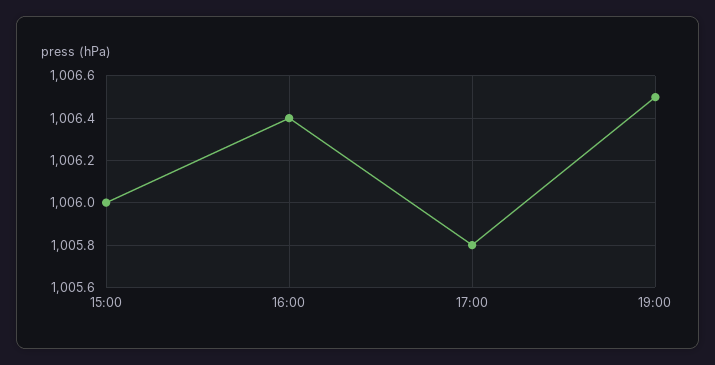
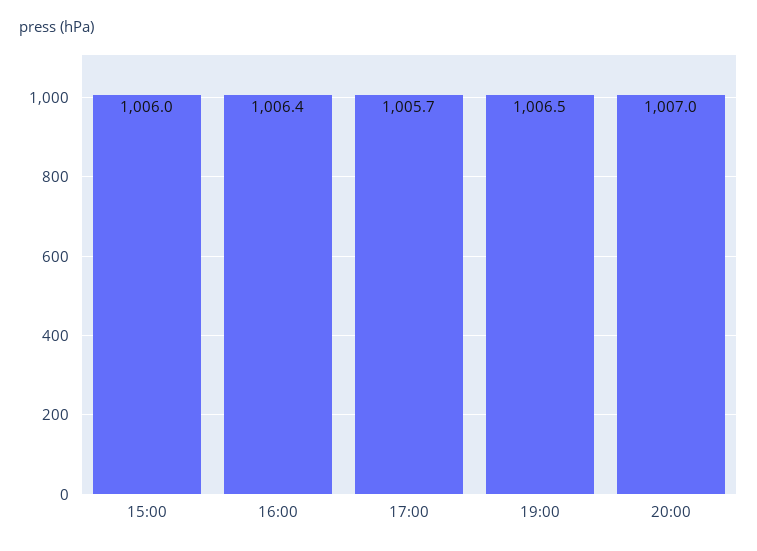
17:00: 1005.8 -> 1005.7
20:00: none -> 1007

